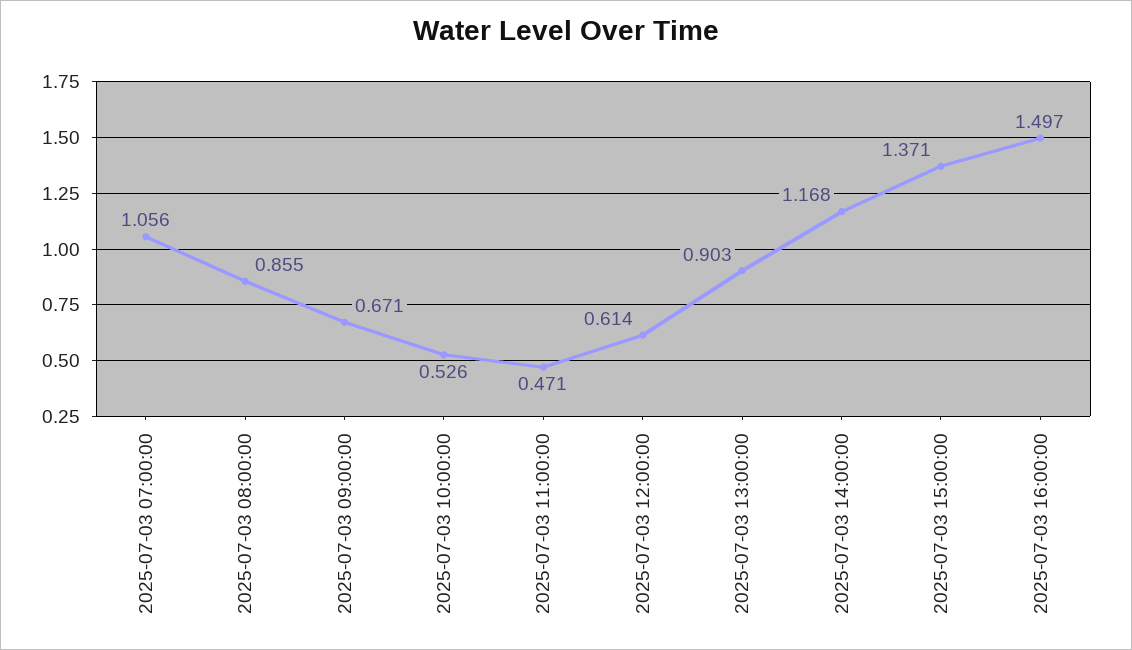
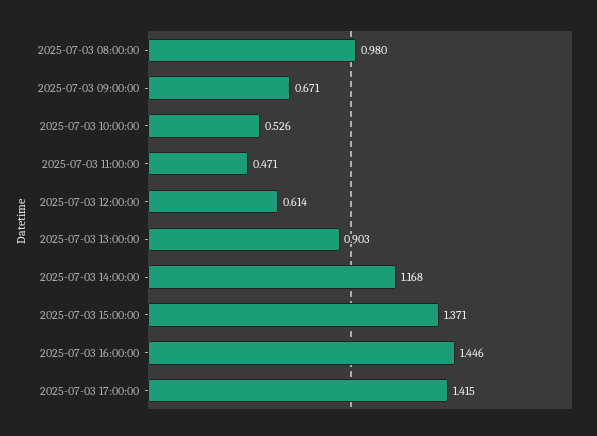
2025-07-03 07:00:00: 1.056 -> none
2025-07-03 08:00:00: 0.855 -> 0.98
2025-07-03 16:00:00: 1.497 -> 1.446
2025-07-03 17:00:00: none -> 1.415

